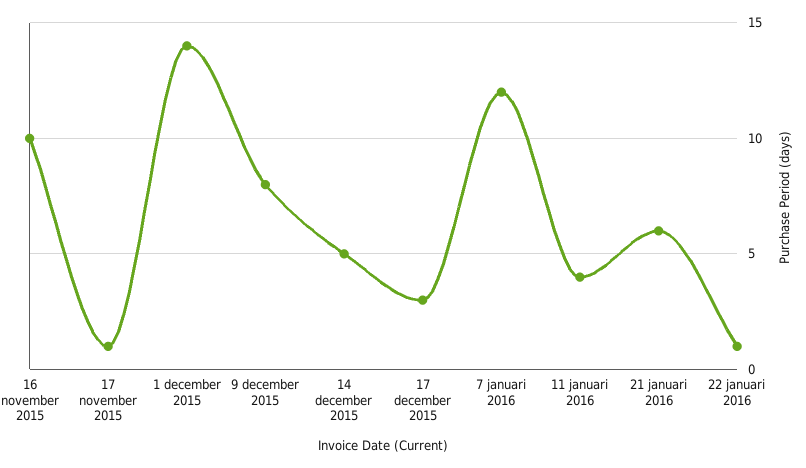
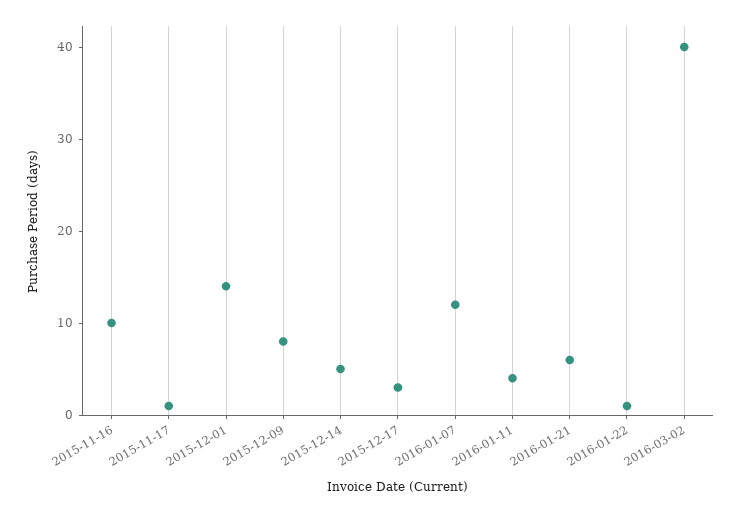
2016-03-02: none -> 40

